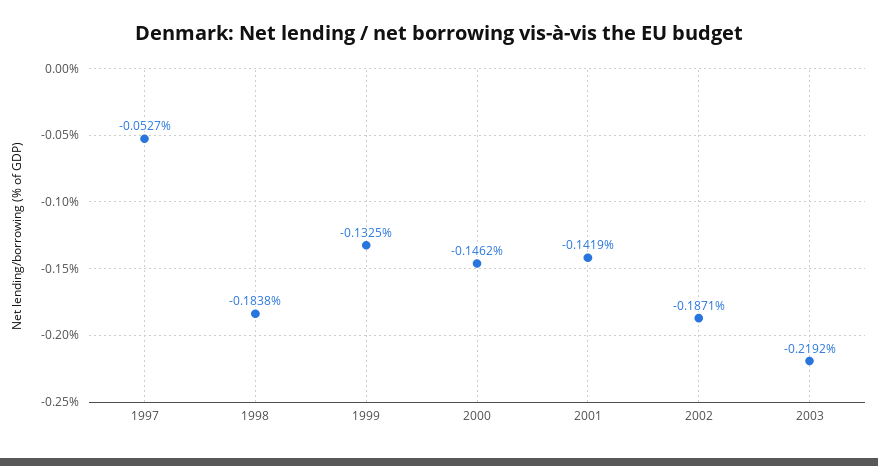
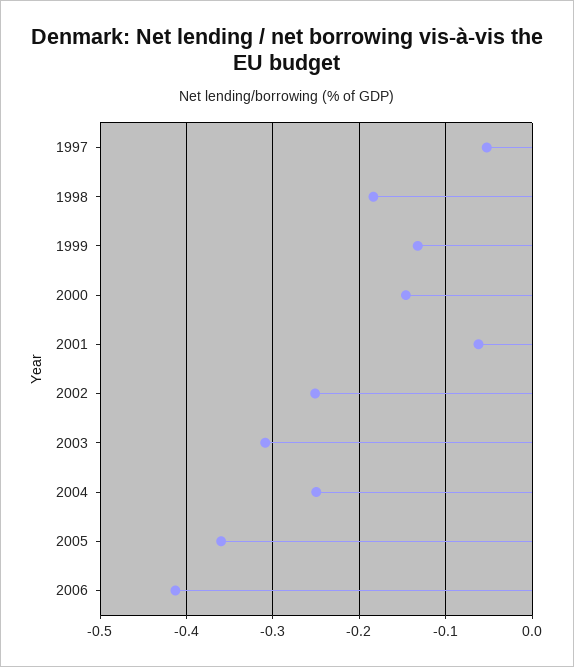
2001: -0.1419 -> -0.06
2002: -0.1871 -> -0.25
2003: -0.2192 -> -0.31
2004: none -> -0.25
2005: none -> -0.36
2006: none -> -0.41

